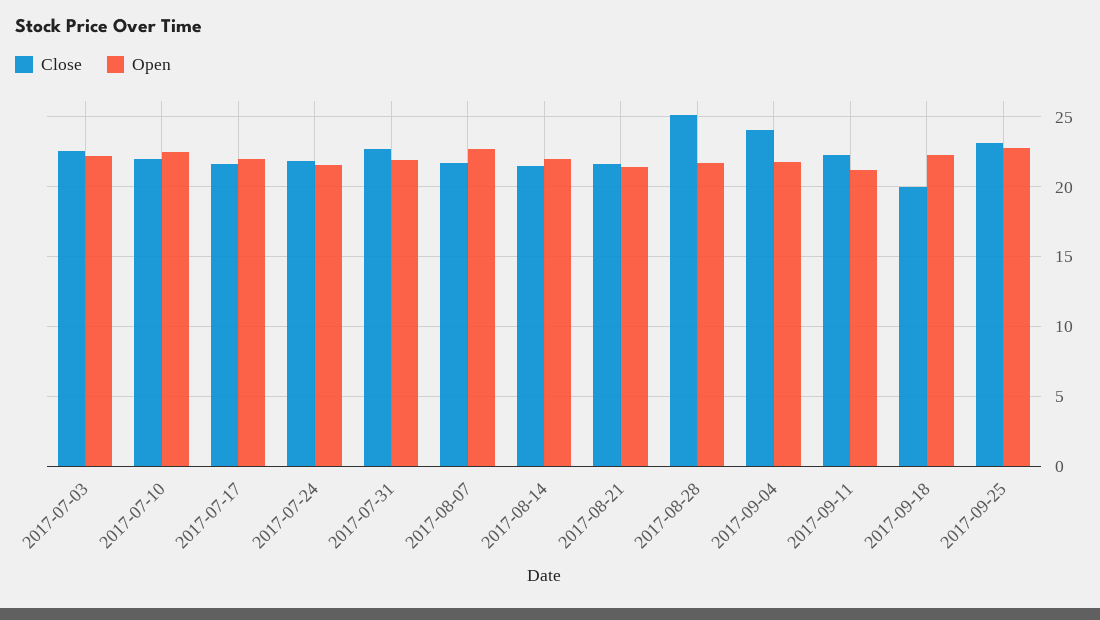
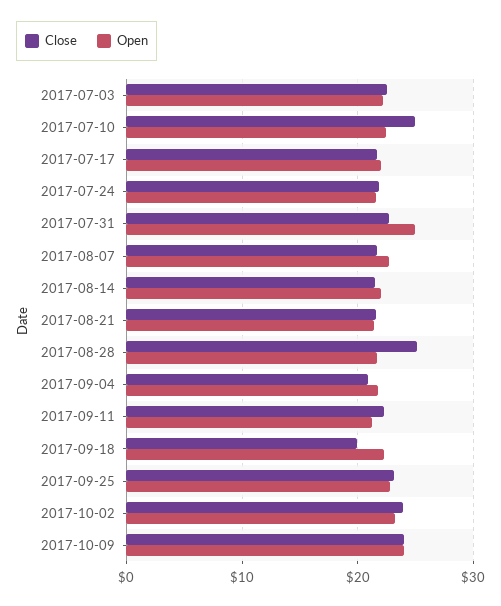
Close, 2017-07-10: 22 -> 25
Open, 2017-07-31: 22 -> 25
Close, 2017-09-04: 24 -> 21
Close, 2017-10-02: none -> 24
Open, 2017-10-02: none -> 23
Close, 2017-10-09: none -> 24
Open, 2017-10-09: none -> 24

